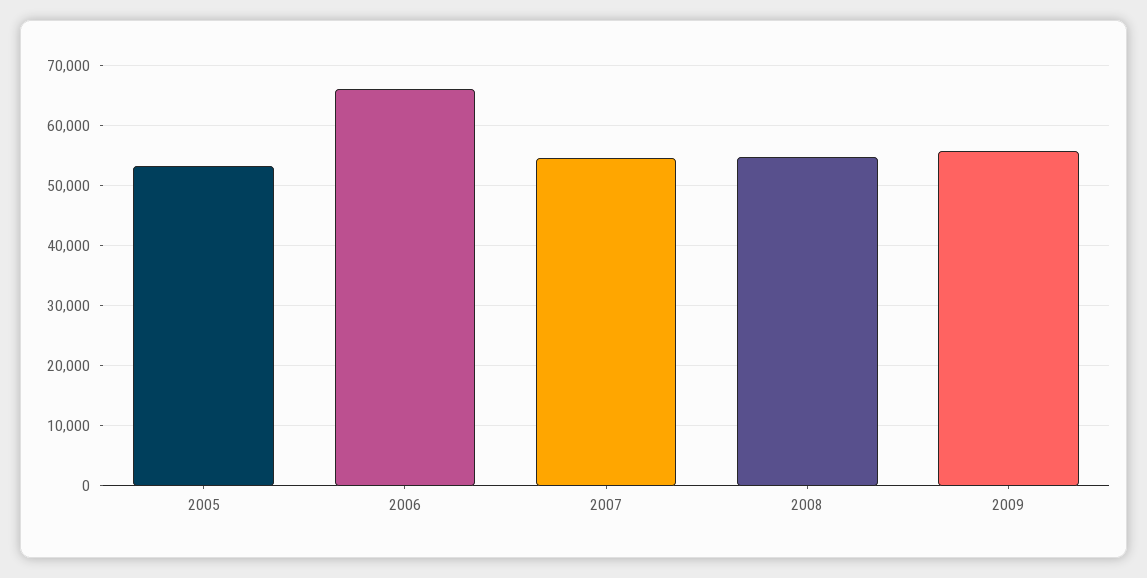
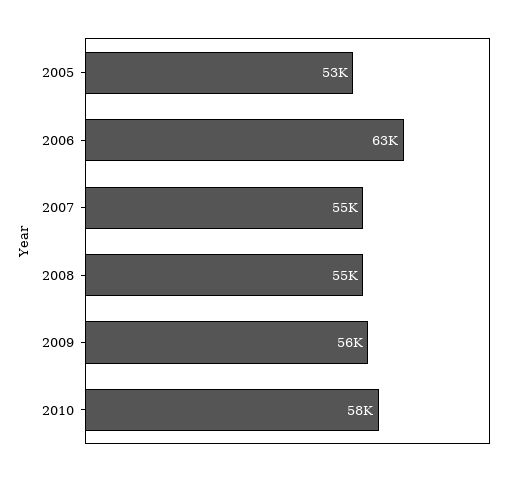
2006: 66000 -> 63000
2010: none -> 58000

